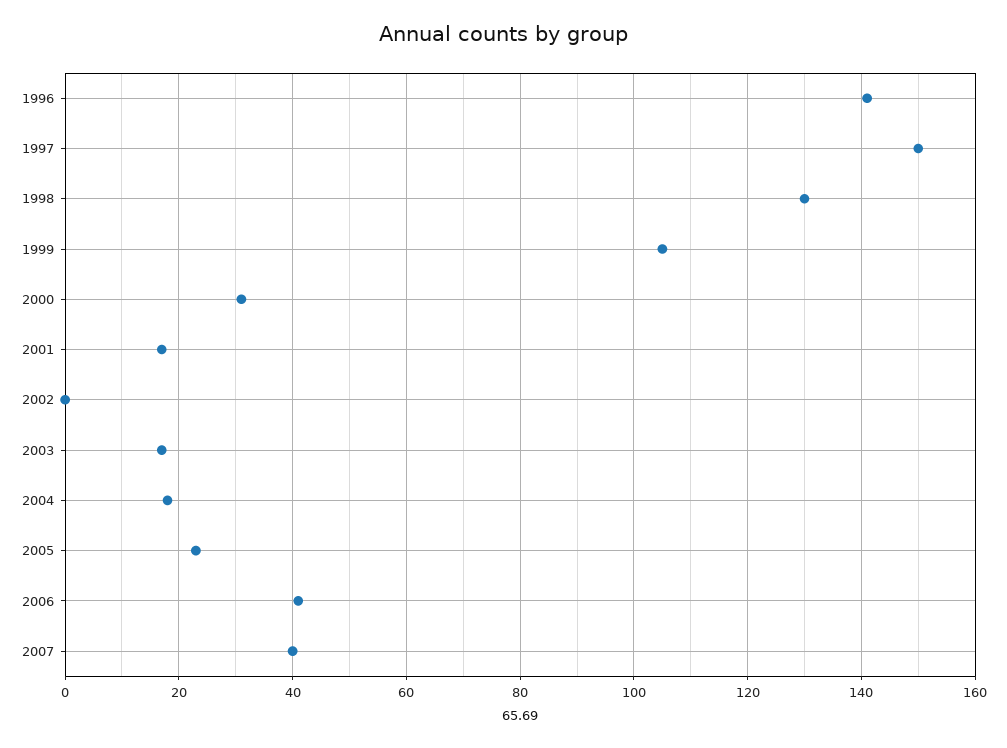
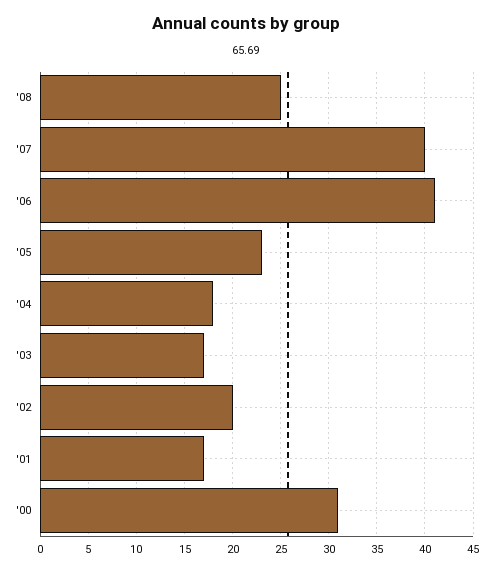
1996: 140 -> none
1997: 150 -> none
1998: 130 -> none
1999: 105 -> none
2002: 0 -> 20
'08: none -> 25

